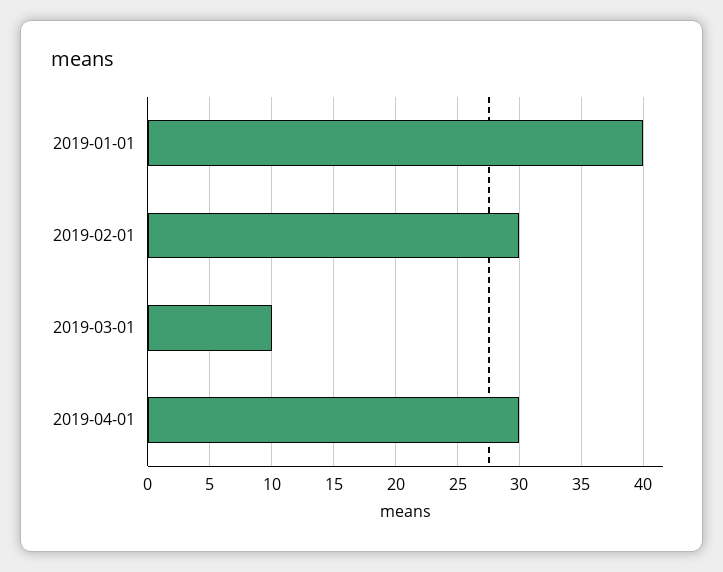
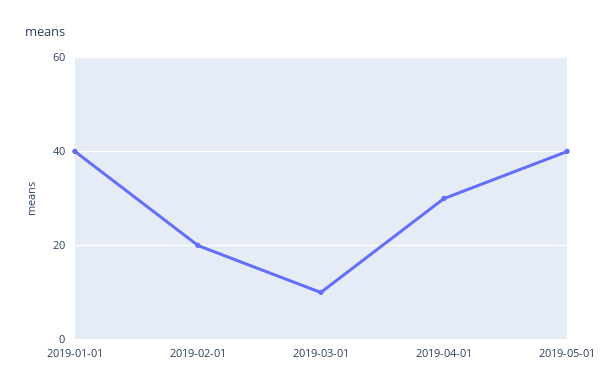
2019-02-01: 30 -> 20
2019-05-01: none -> 40

